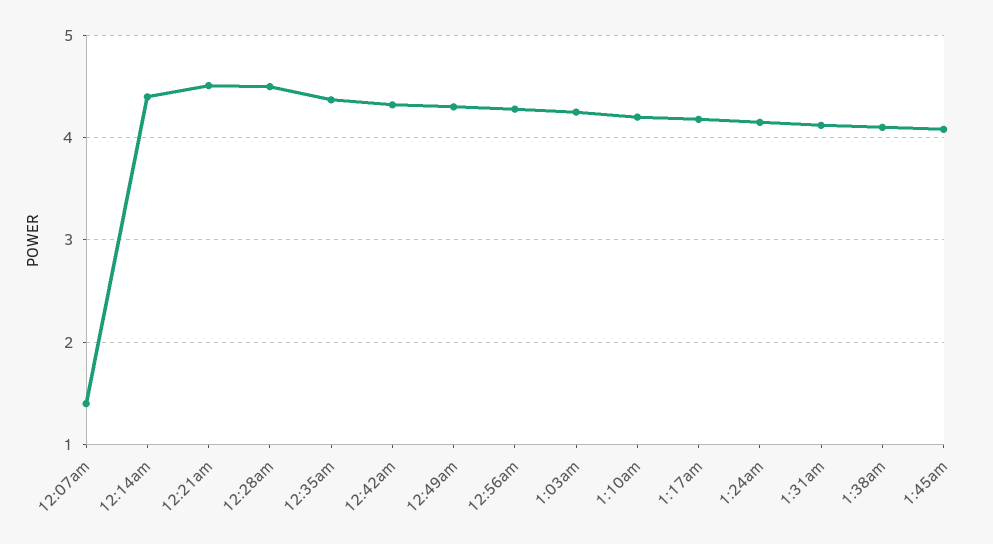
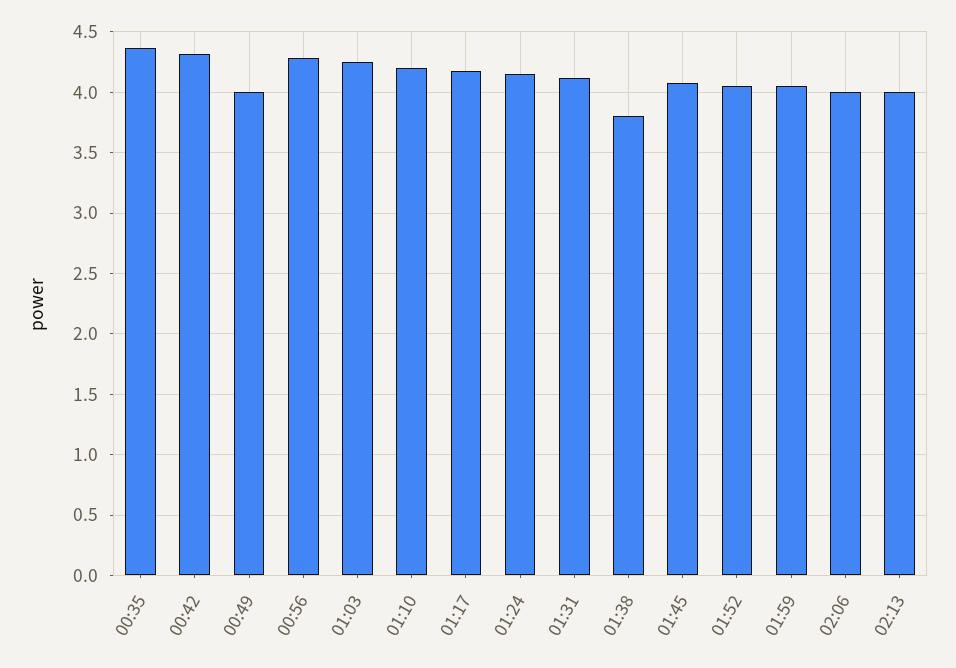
12:07am: 1.4 -> none
12:14am: 4.4 -> none
12:21am: 4.5 -> none
12:28am: 4.5 -> none
12:49am: 4.3 -> 4
1:38am: 4.1 -> 3.8
01:52: none -> 4.05
01:59: none -> 4.05
02:06: none -> 4
02:13: none -> 4

